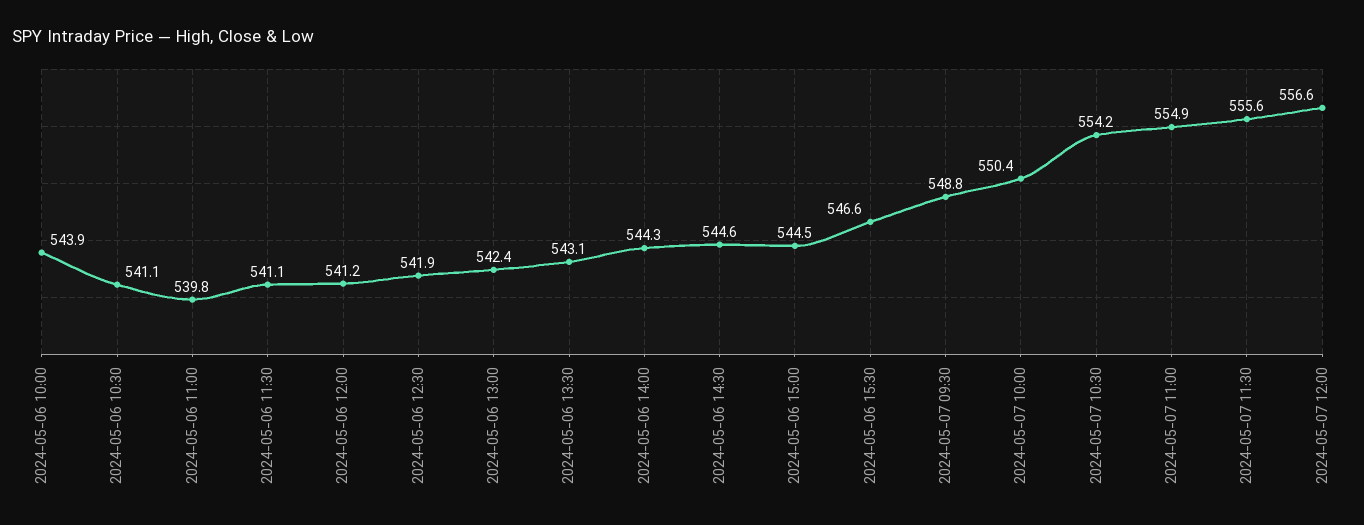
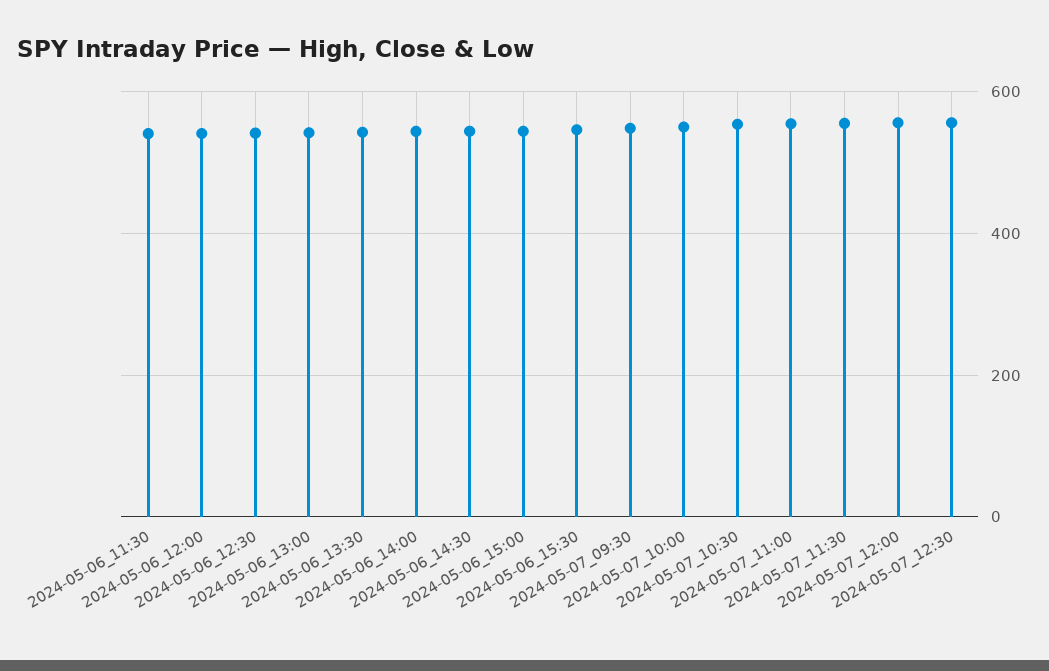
2024-05-06 10:00: 543.9 -> none
2024-05-06 10:30: 541.1 -> none
2024-05-06 11:00: 539.8 -> none
2024-05-07_12:30: none -> 560

